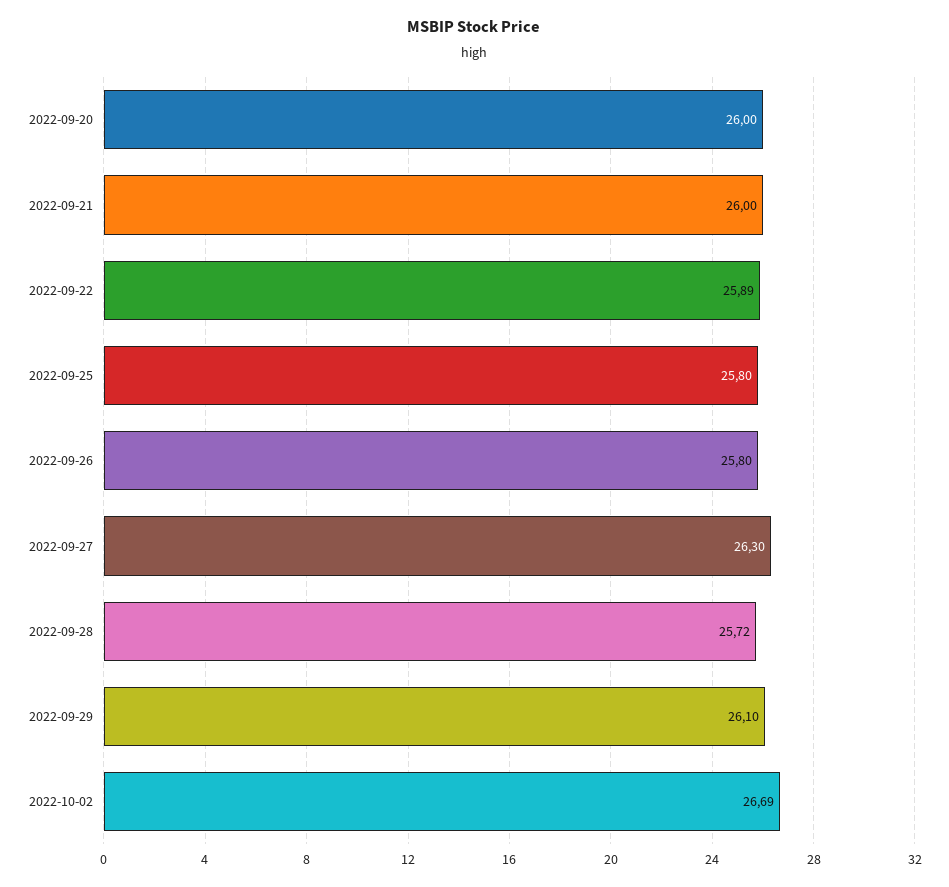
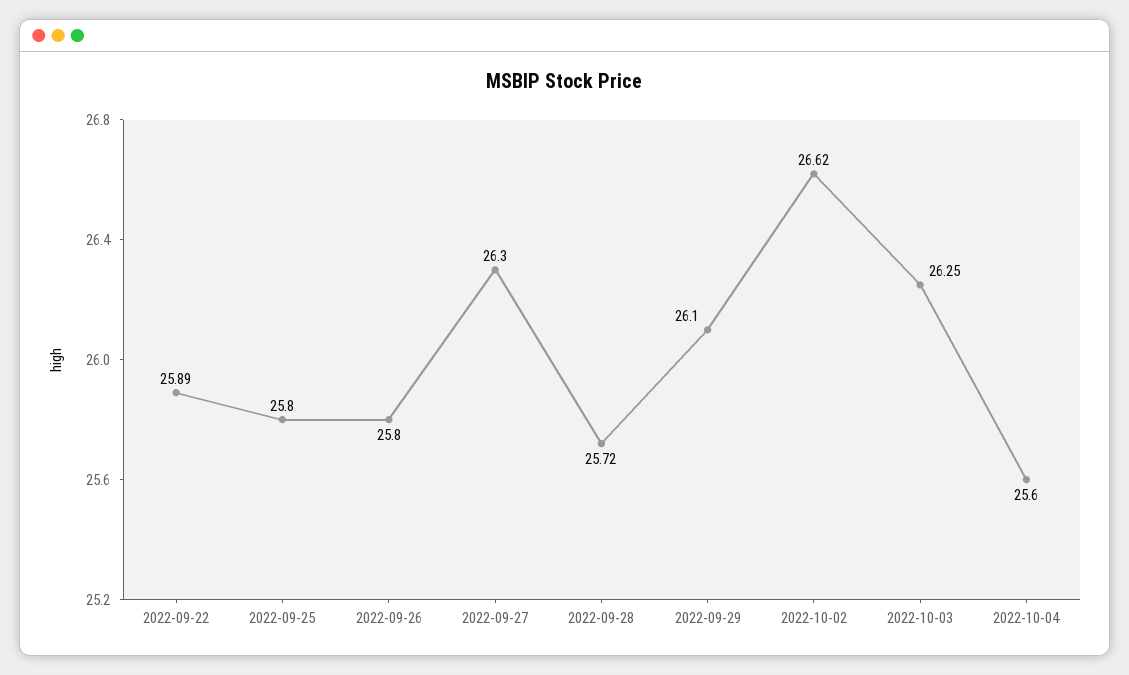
2022-09-20: 26 -> none
2022-09-21: 26 -> none
2022-10-02: 26.69 -> 26.62
2022-10-03: none -> 26.25
2022-10-04: none -> 25.6

